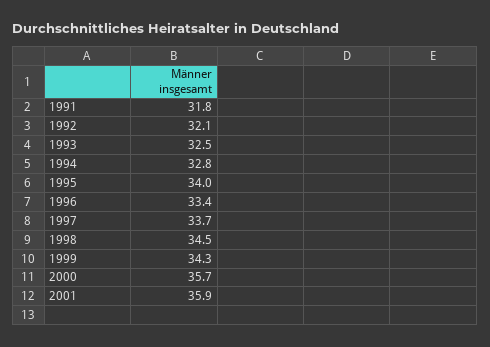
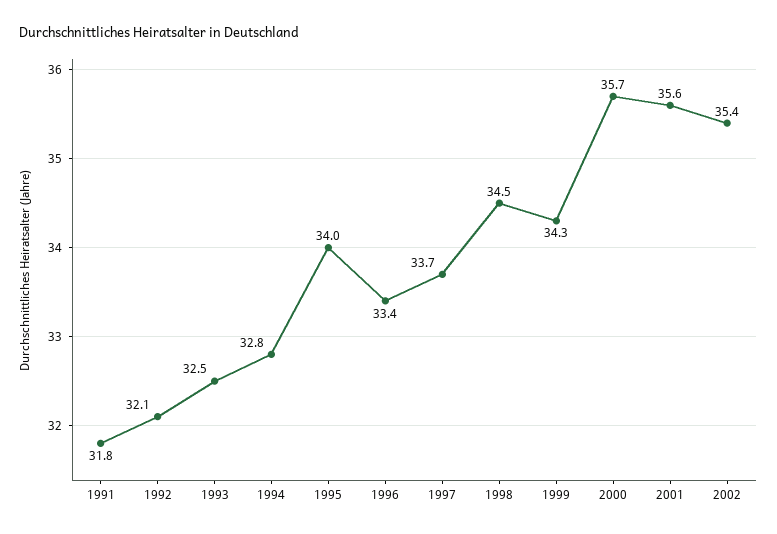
2001: 35.9 -> 35.6
2002: none -> 35.4

